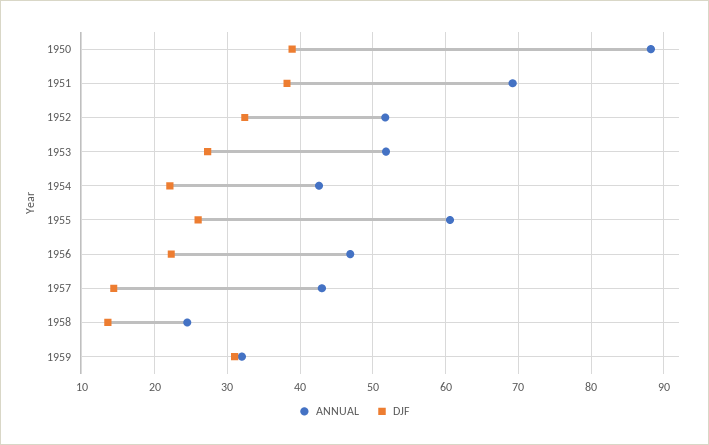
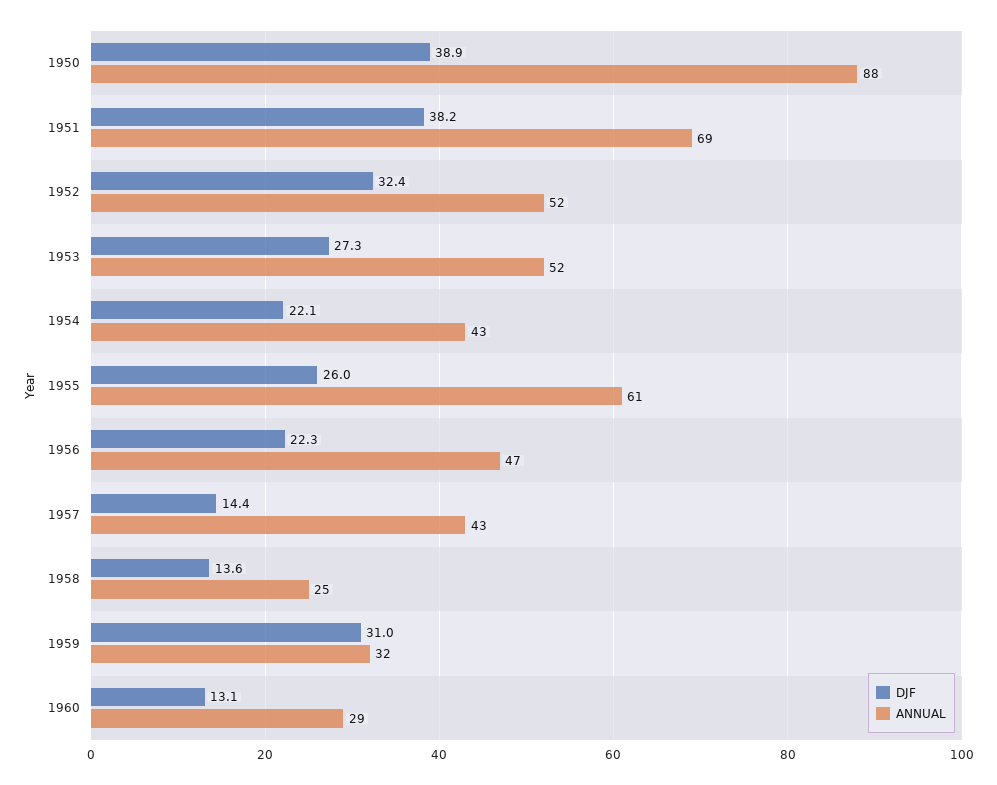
DJF, 1960: none -> 13.1
ANNUAL, 1960: none -> 29

